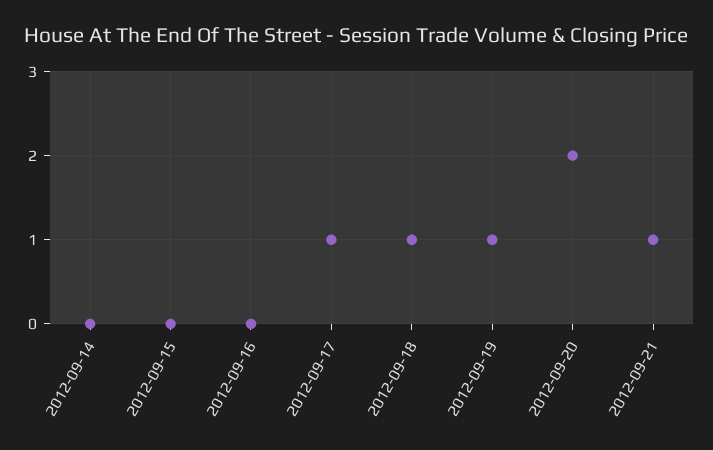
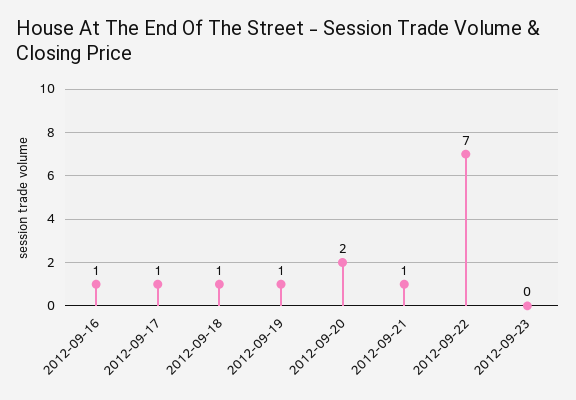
2012-09-14: 0 -> none
2012-09-15: 0 -> none
2012-09-16: 0 -> 1
2012-09-22: none -> 7
2012-09-23: none -> 0

